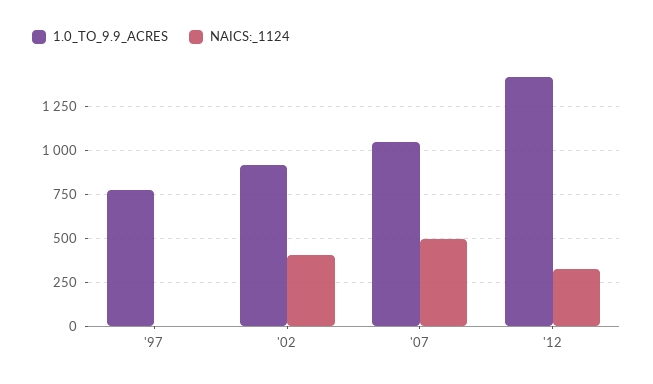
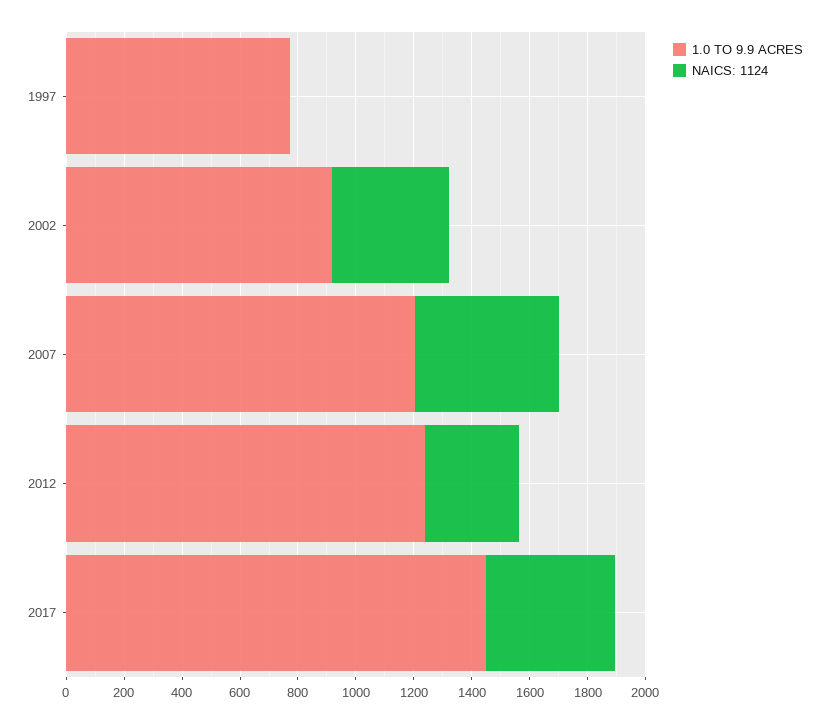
1.0_TO_9.9_ACRES, '07: 1050 -> 1200
1.0_TO_9.9_ACRES, '12: 1400 -> 1250
1.0_TO_9.9_ACRES, 2017: none -> 1450
NAICS:_1124, 2017: none -> 450

